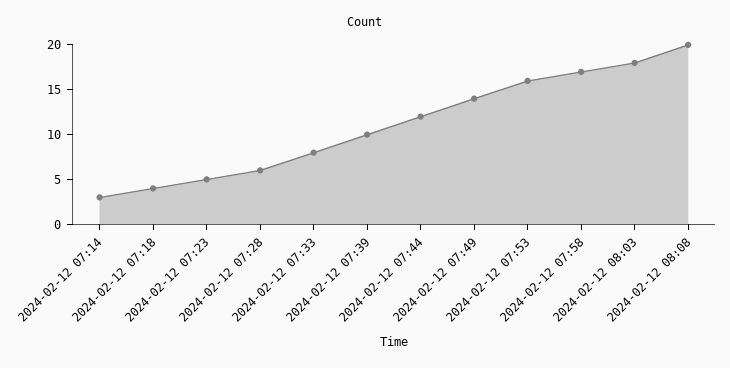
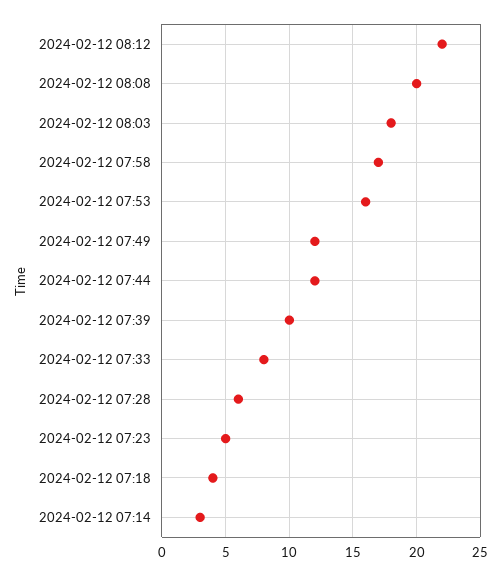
2024-02-12 07:49: 14 -> 12
2024-02-12 08:12: none -> 22

